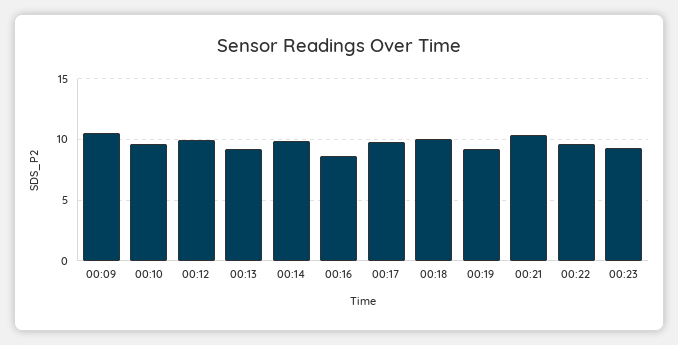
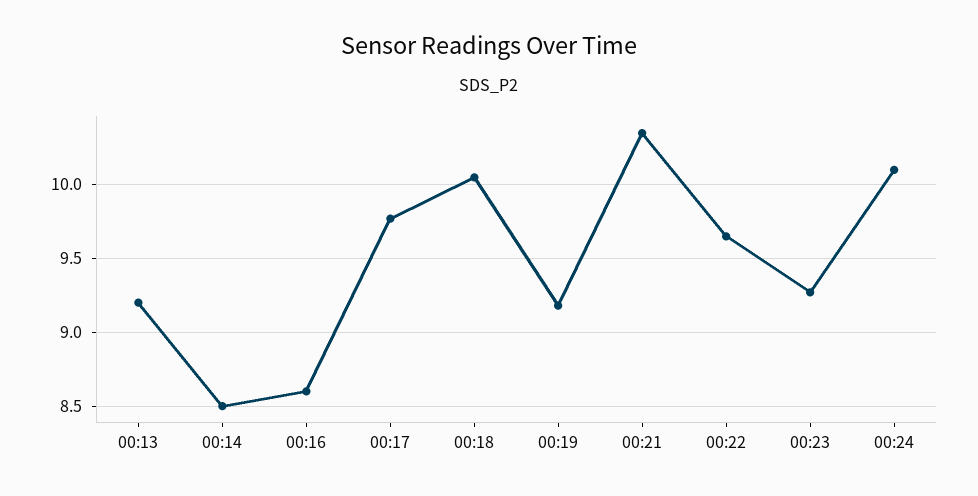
00:09: 10.5 -> none
00:10: 9.5 -> none
00:12: 10 -> none
00:14: 10 -> 8.5
00:24: none -> 10.1

